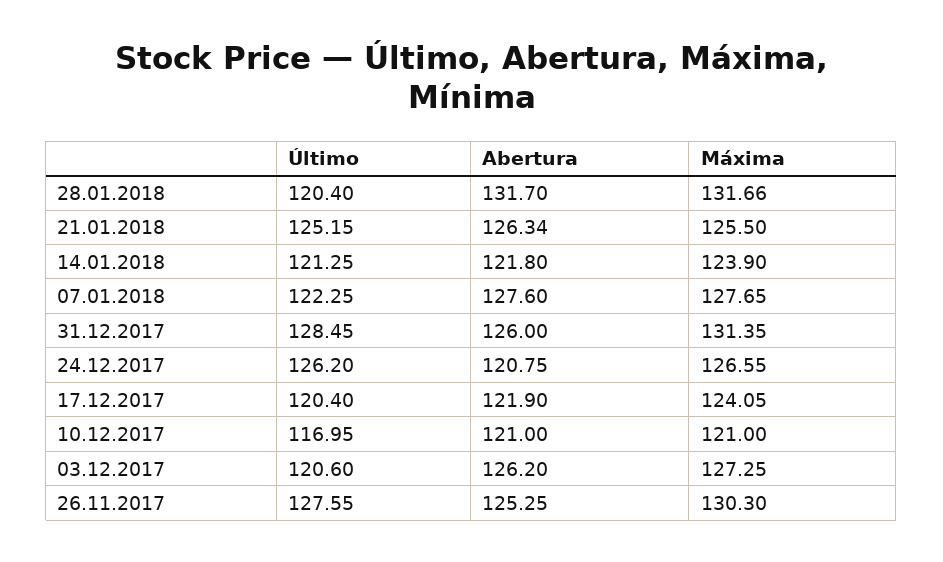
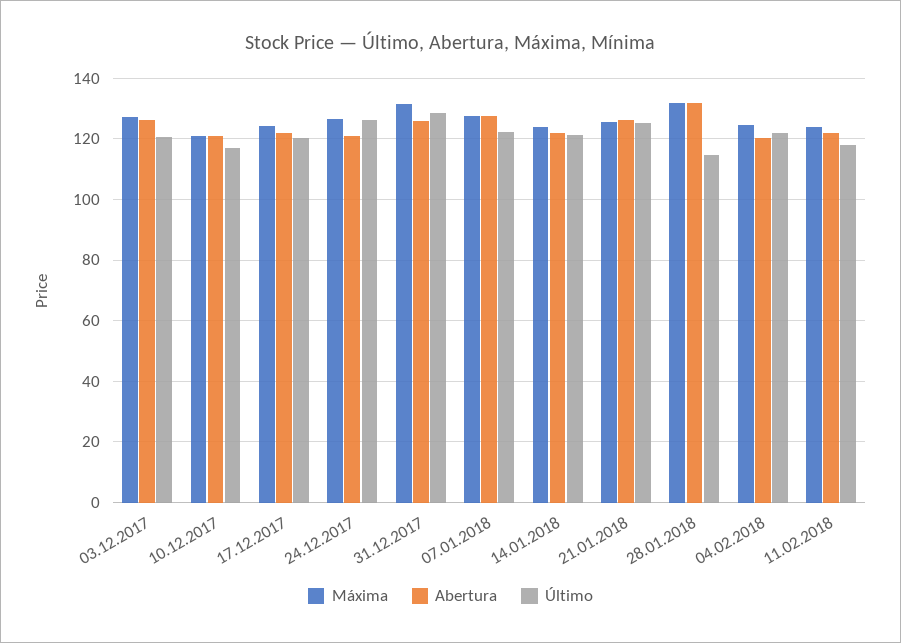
Último, 28.01.2018: 120.4 -> 114
Último, 26.11.2017: 127.55 -> none
Abertura, 26.11.2017: 125.25 -> none
Máxima, 26.11.2017: 130.3 -> none
Máxima, 04.02.2018: none -> 124
Abertura, 04.02.2018: none -> 120
Último, 04.02.2018: none -> 122
Máxima, 11.02.2018: none -> 124
Abertura, 11.02.2018: none -> 122
Último, 11.02.2018: none -> 118

